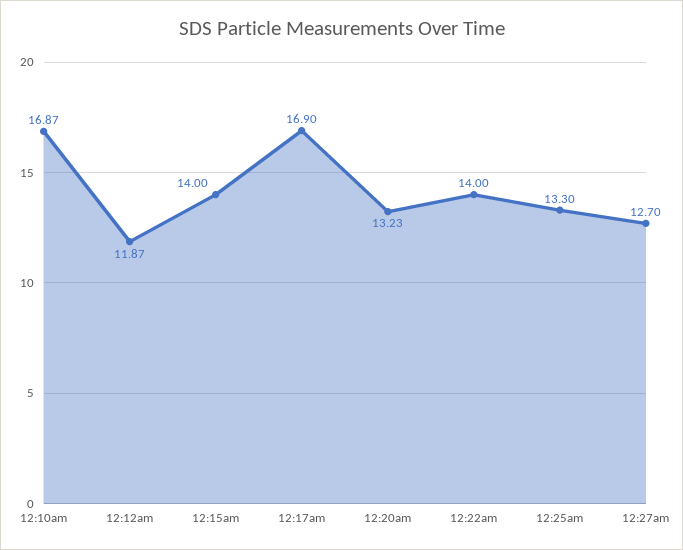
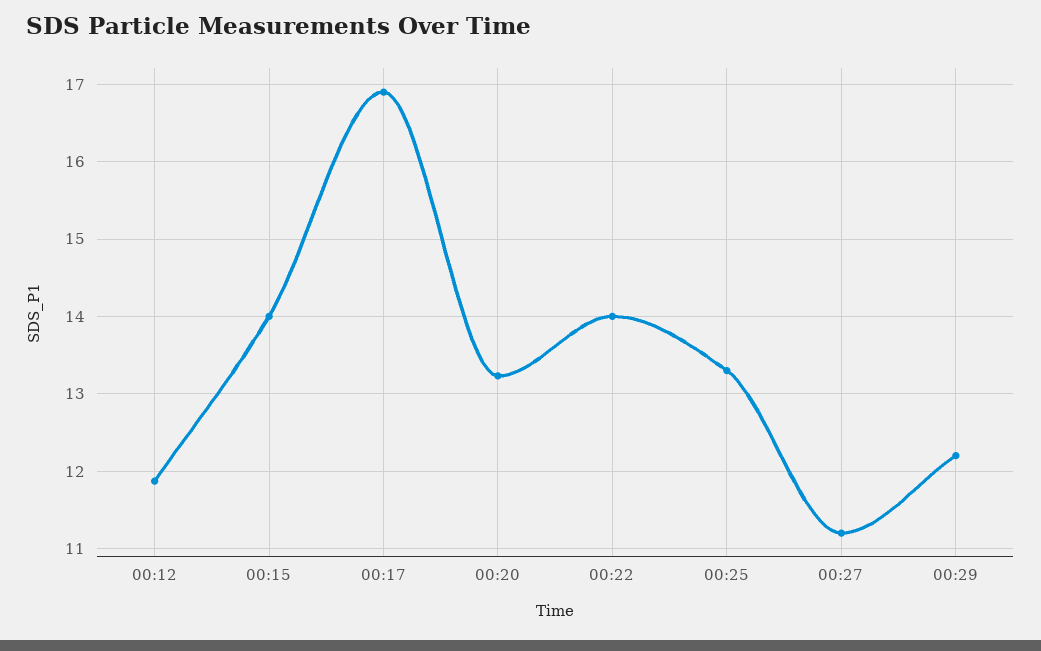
12:10am: 16.87 -> none
12:27am: 12.7 -> 11.2
00:29: none -> 12.2

